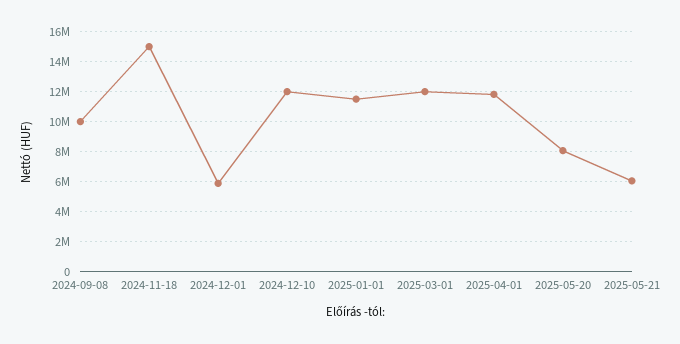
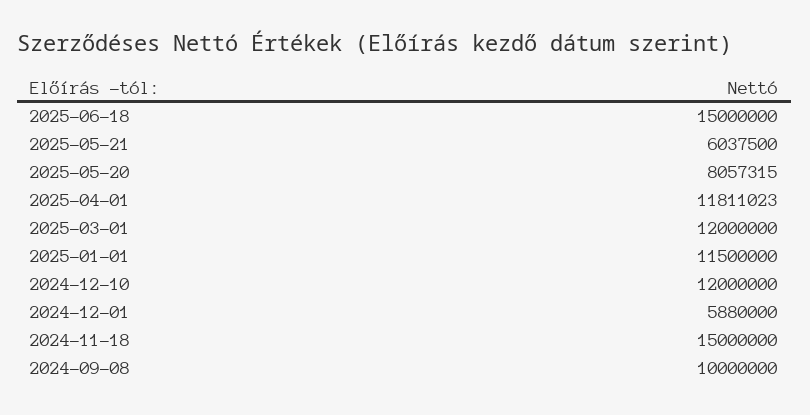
2025-06-18: none -> 15000000

